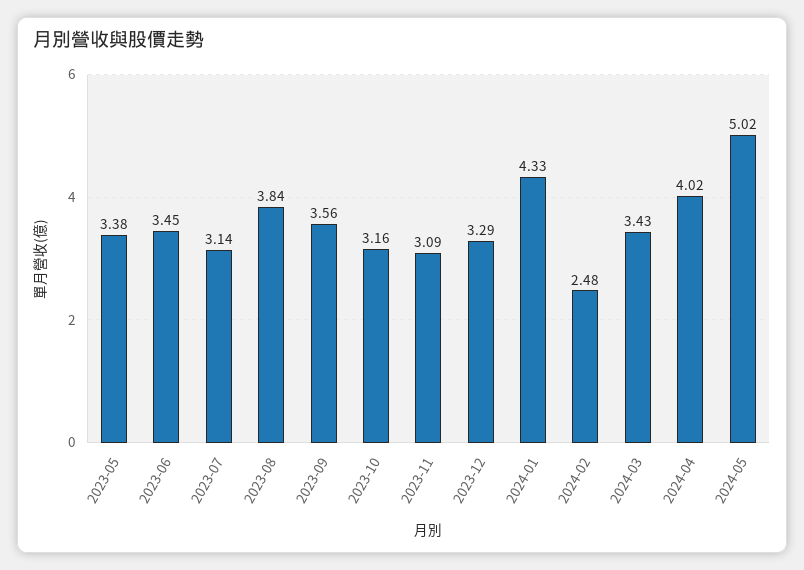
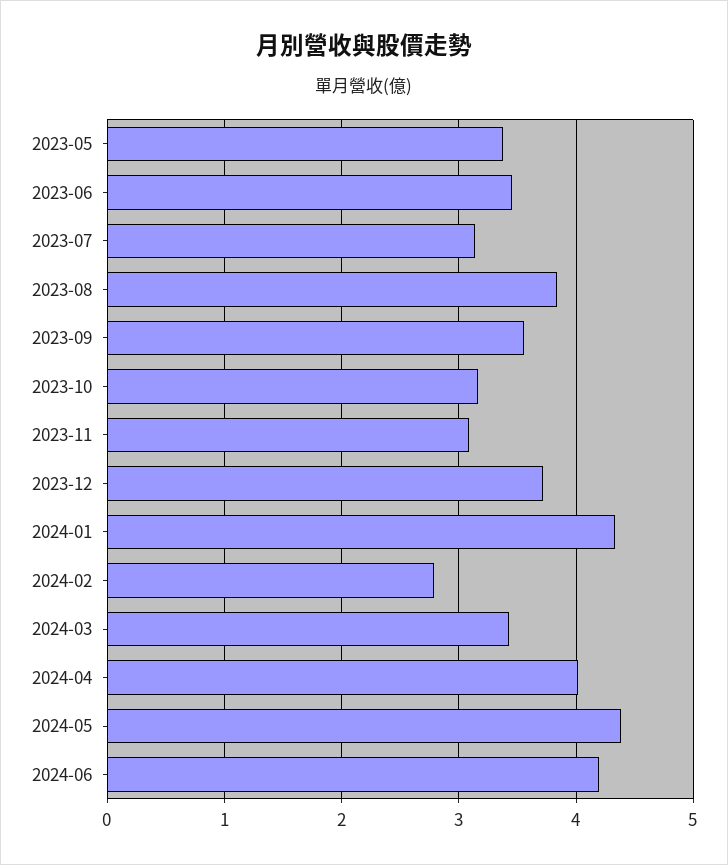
2023-12: 3.29 -> 3.7
2024-02: 2.48 -> 2.8
2024-05: 5.02 -> 4.4
2024-06: none -> 4.2

